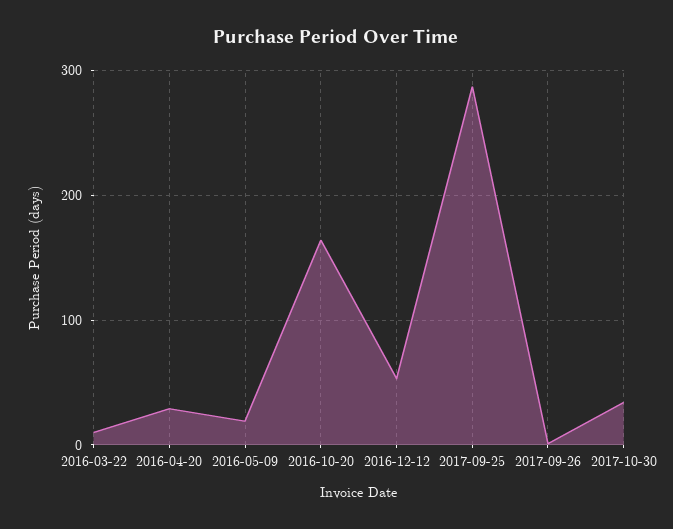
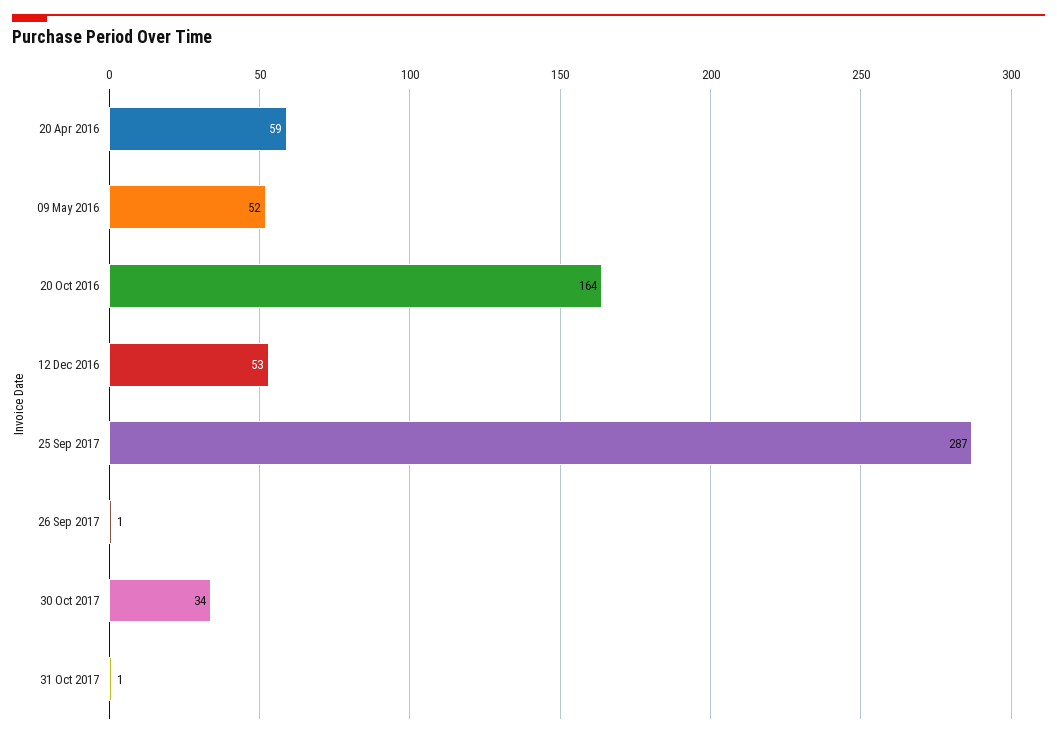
2016-03-22: 10 -> none
2016-04-20: 30 -> 59
2016-05-09: 20 -> 52
31 Oct 2017: none -> 1

